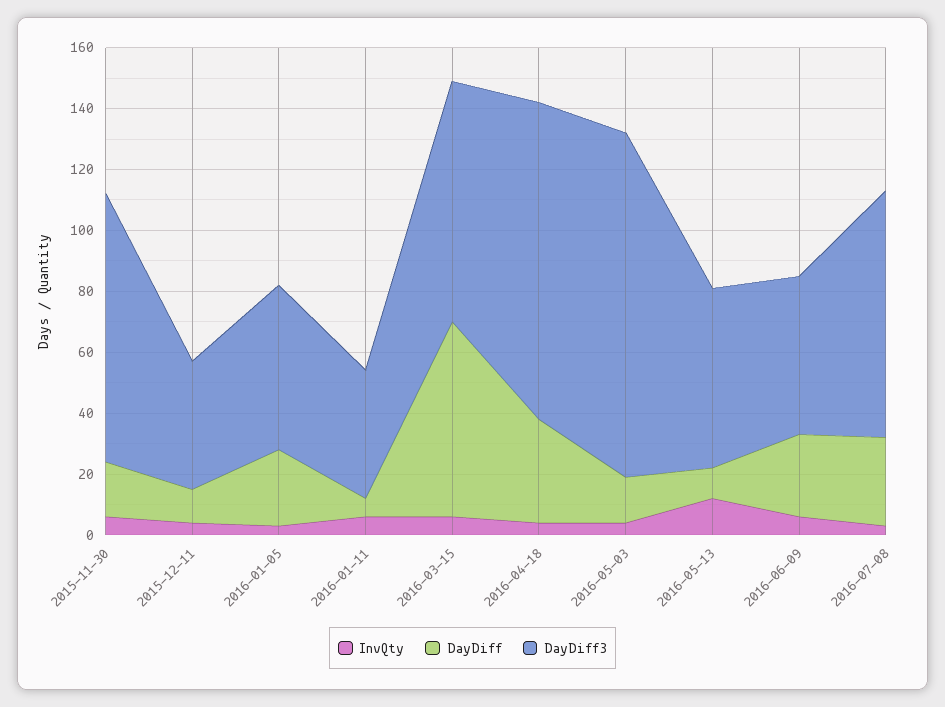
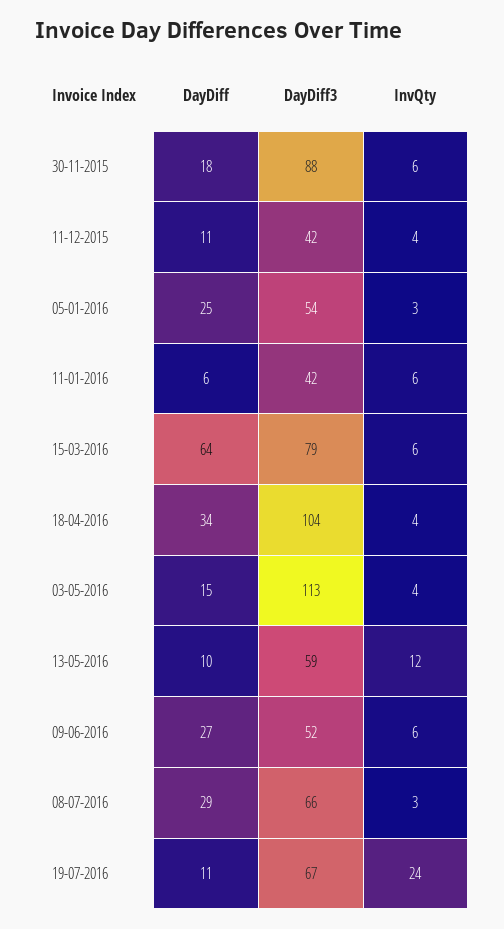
DayDiff3, 2016-07-08: 80 -> 66
DayDiff, 19-07-2016: none -> 11
DayDiff3, 19-07-2016: none -> 67
InvQty, 19-07-2016: none -> 24

